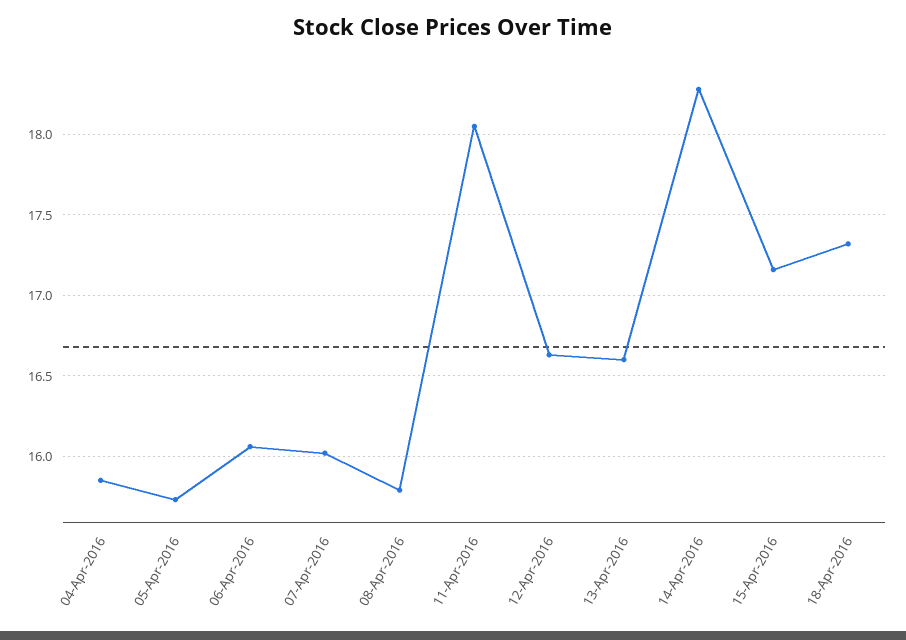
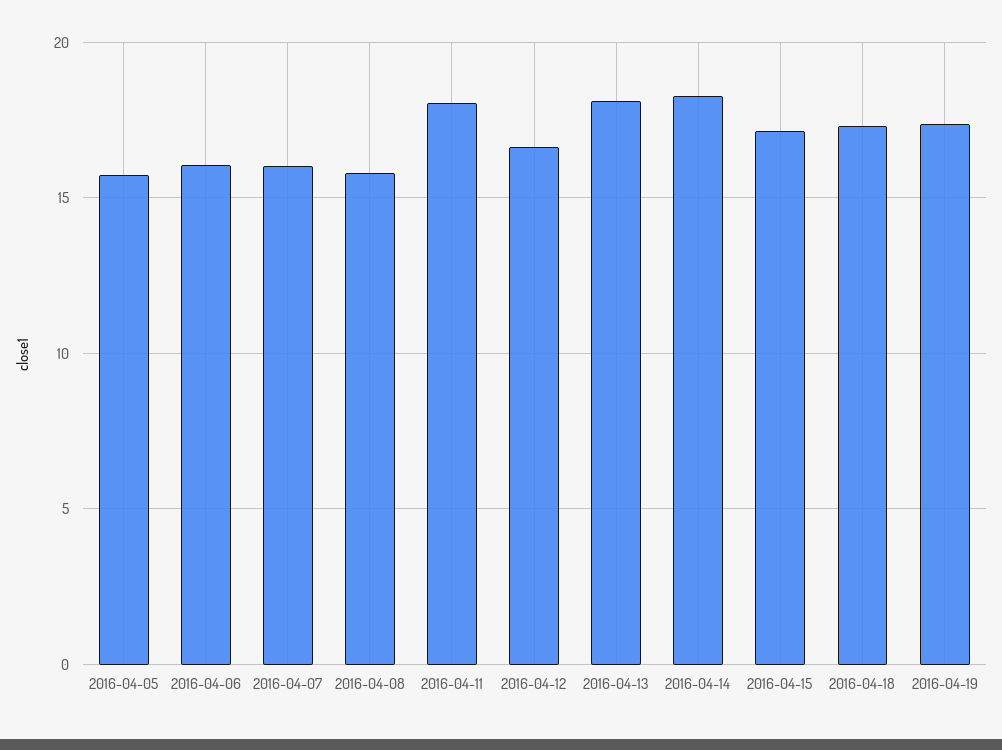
04-Apr-2016: 15.85 -> none
13-Apr-2016: 16.6 -> 18
2016-04-19: none -> 17.5

